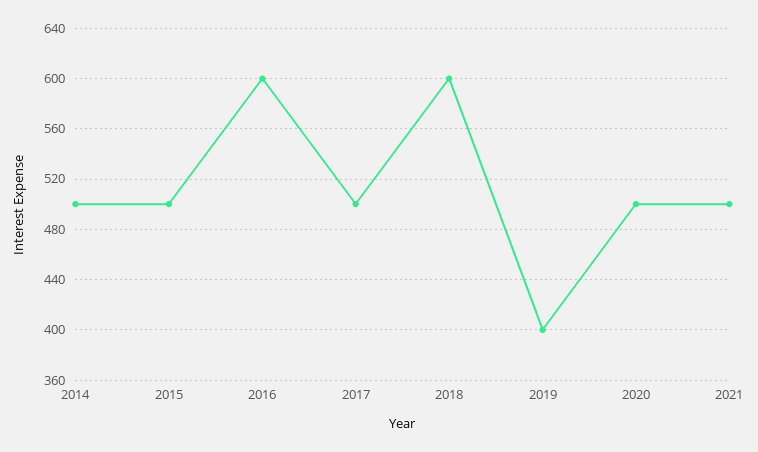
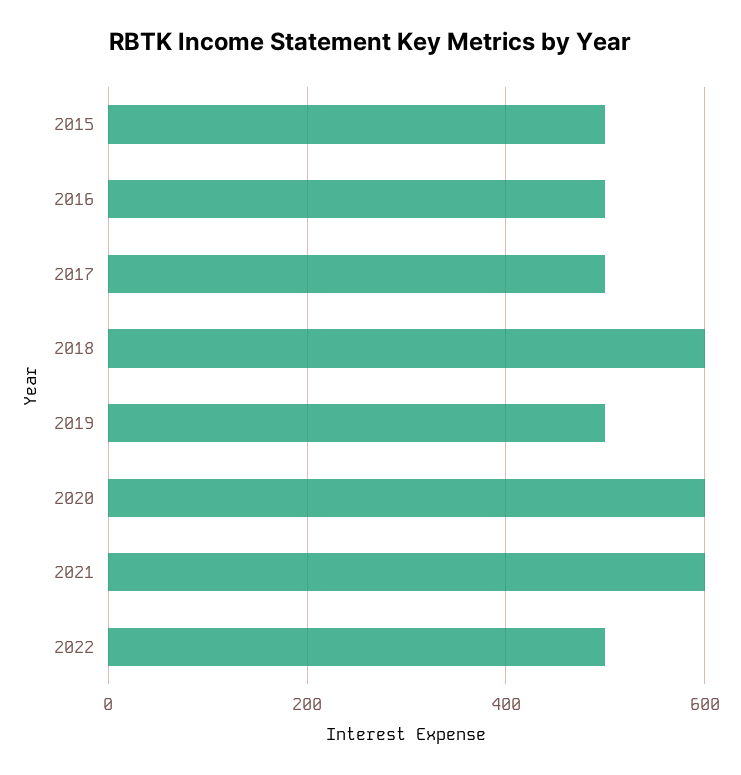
2014: 500 -> none
2016: 600 -> 500
2019: 400 -> 500
2020: 500 -> 600
2021: 500 -> 600
2022: none -> 500

